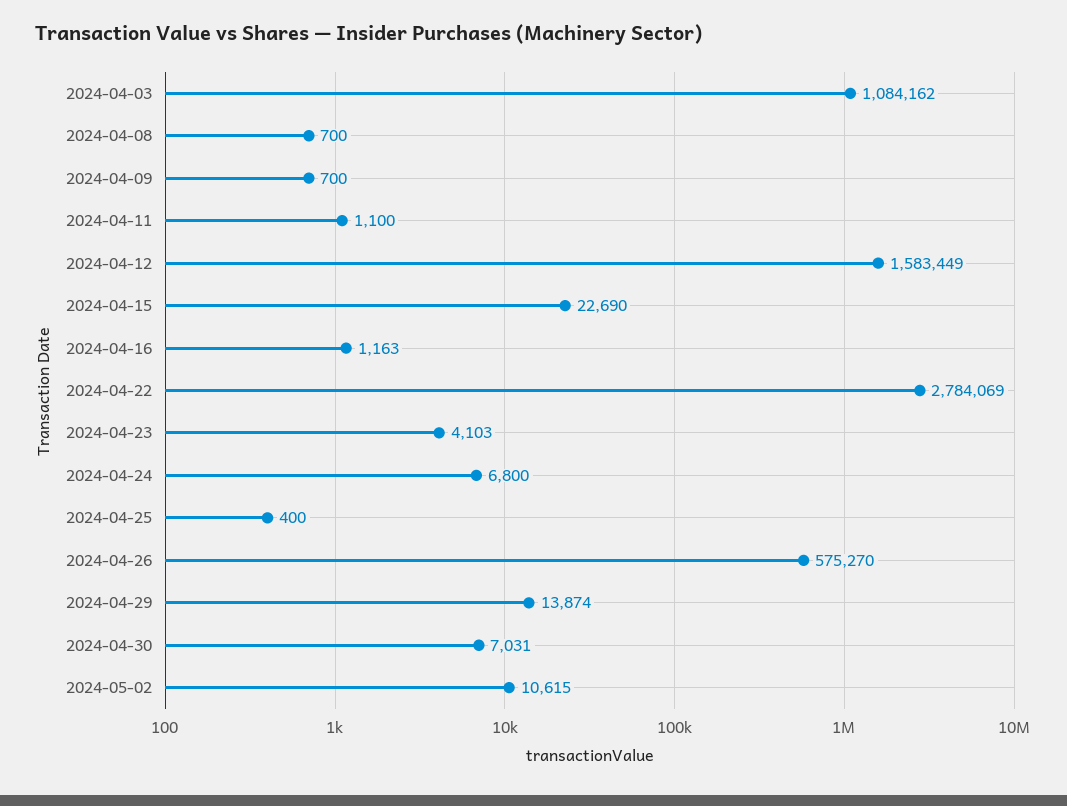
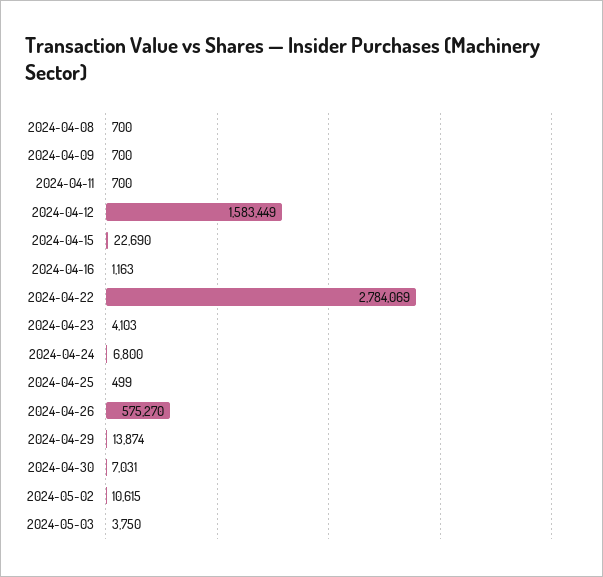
2024-04-03: 1084162 -> none
2024-04-11: 1100 -> 700
2024-04-25: 400 -> 499
2024-05-03: none -> 3750

